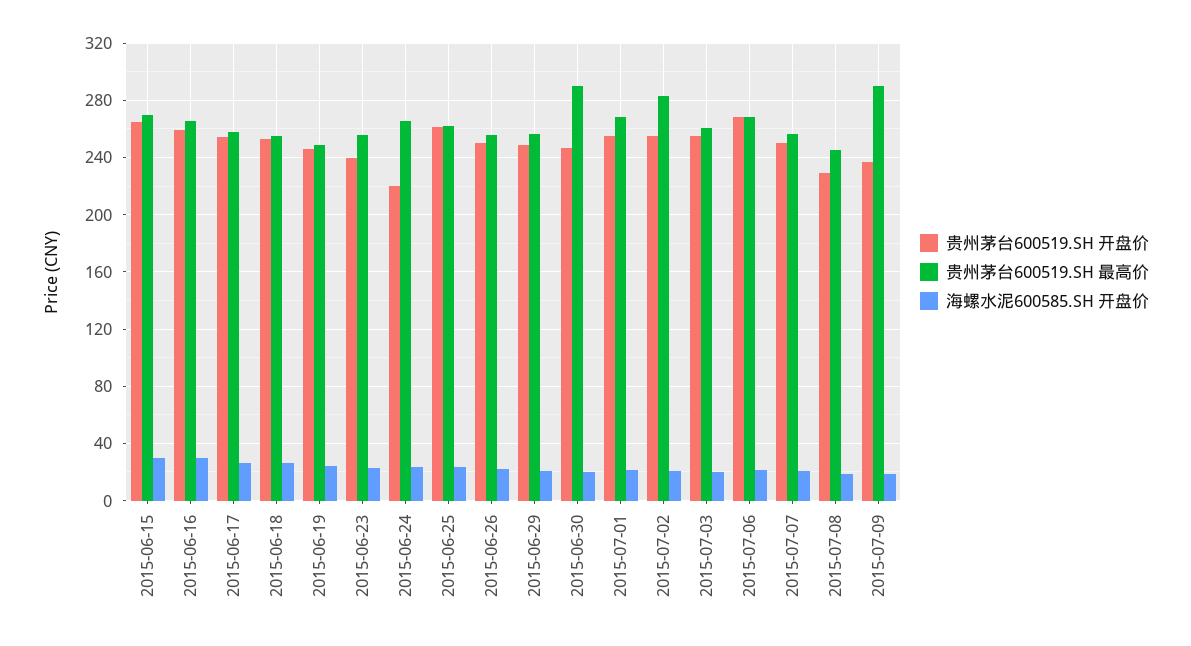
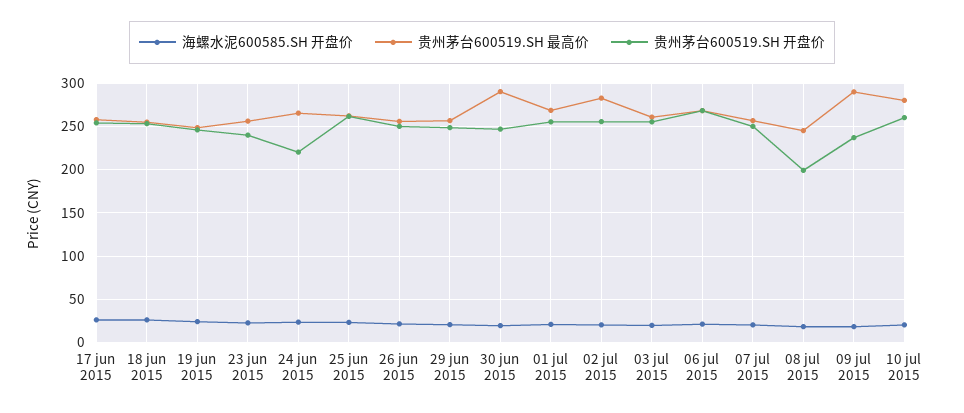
贵州茅台600519.SH 开盘价, 2015-06-15: 265 -> none
贵州茅台600519.SH 最高价, 2015-06-15: 270 -> none
海螺水泥600585.SH 开盘价, 2015-06-15: 30 -> none
贵州茅台600519.SH 开盘价, 2015-06-16: 260 -> none
贵州茅台600519.SH 最高价, 2015-06-16: 265 -> none
海螺水泥600585.SH 开盘价, 2015-06-16: 30 -> none
贵州茅台600519.SH 开盘价, 2015-07-08: 230 -> 200
海螺水泥600585.SH 开盘价, 10 jul 2015: none -> 20
贵州茅台600519.SH 最高价, 10 jul 2015: none -> 280
贵州茅台600519.SH 开盘价, 10 jul 2015: none -> 260

